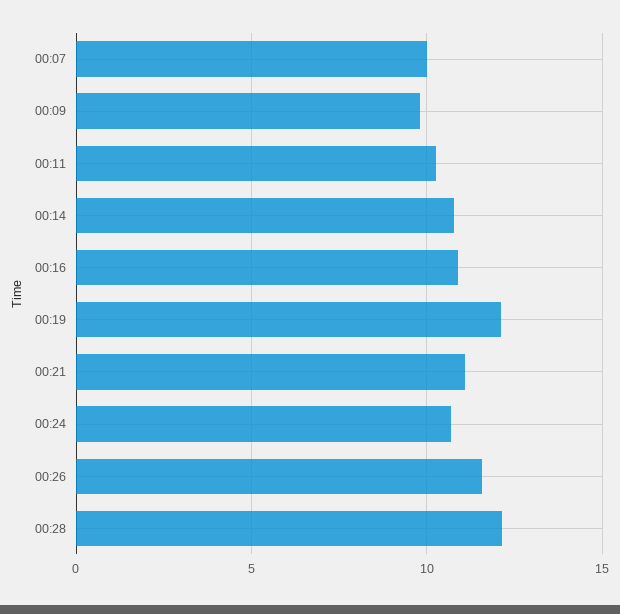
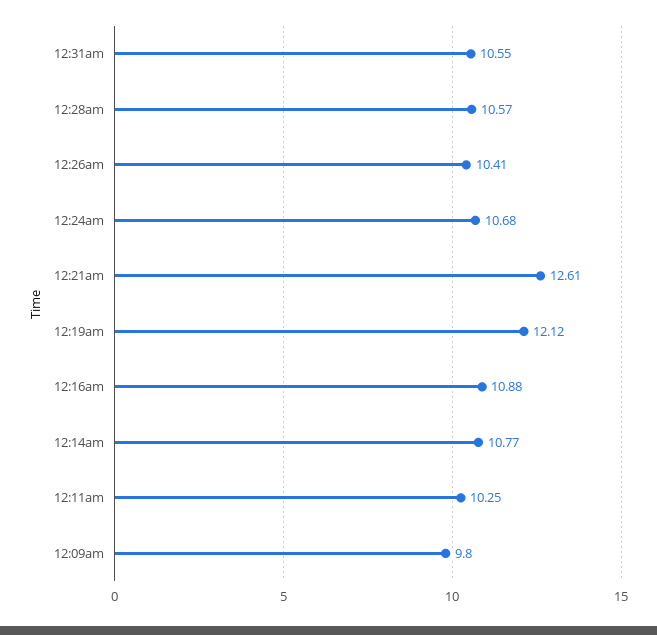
00:07: 10 -> none
00:21: 11 -> 12.61
00:26: 11.5 -> 10.41
00:28: 12 -> 10.57
12:31am: none -> 10.55

